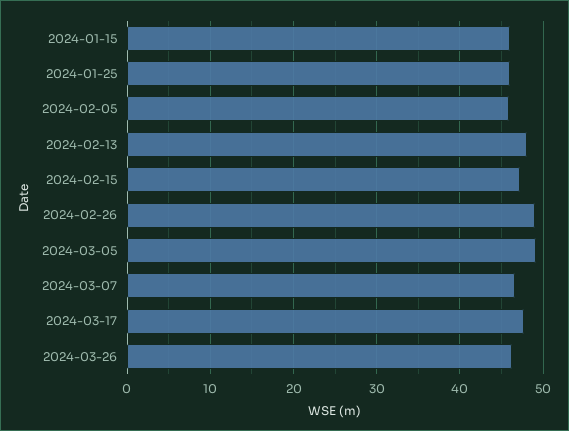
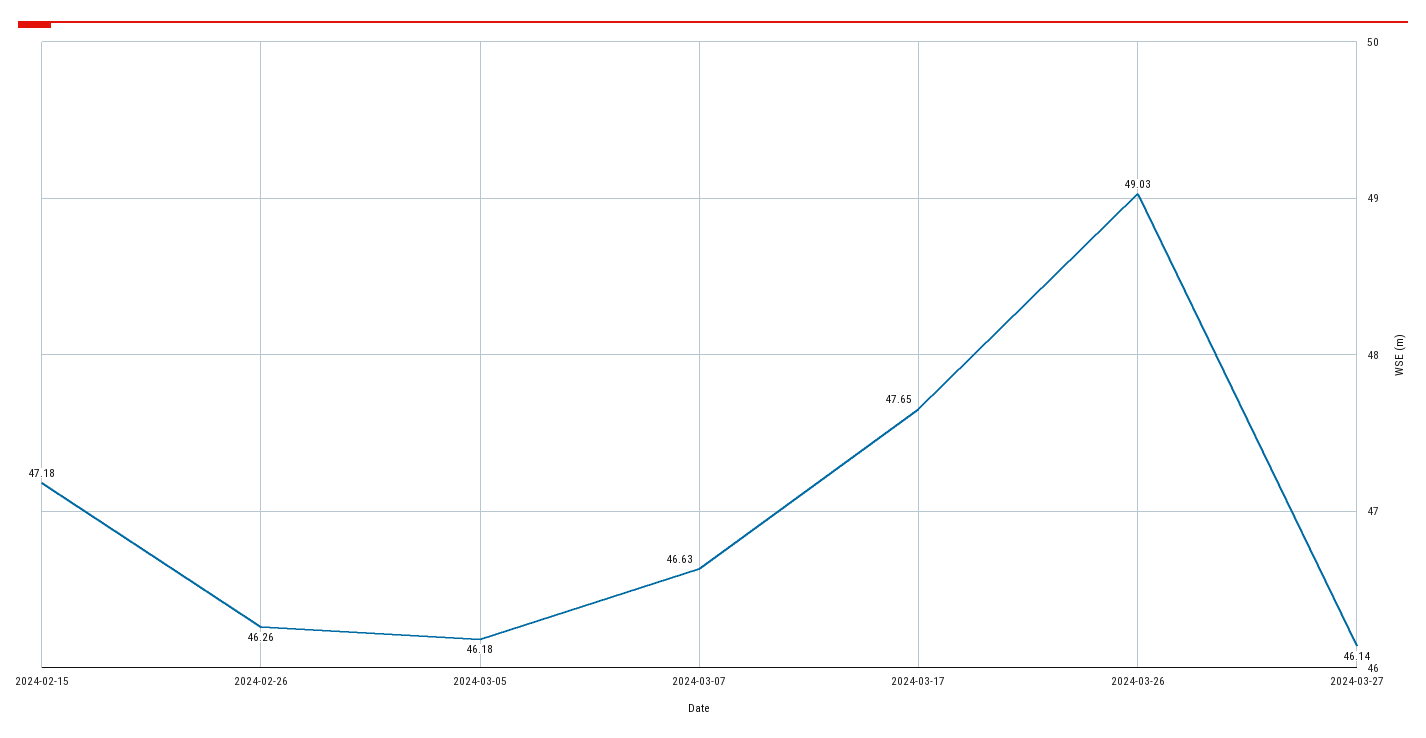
2024-01-15: 46 -> none
2024-01-25: 46 -> none
2024-02-05: 46 -> none
2024-02-13: 48 -> none
2024-02-26: 49 -> 46.26
2024-03-05: 49 -> 46.18
2024-03-26: 46 -> 49.03
2024-03-27: none -> 46.14

